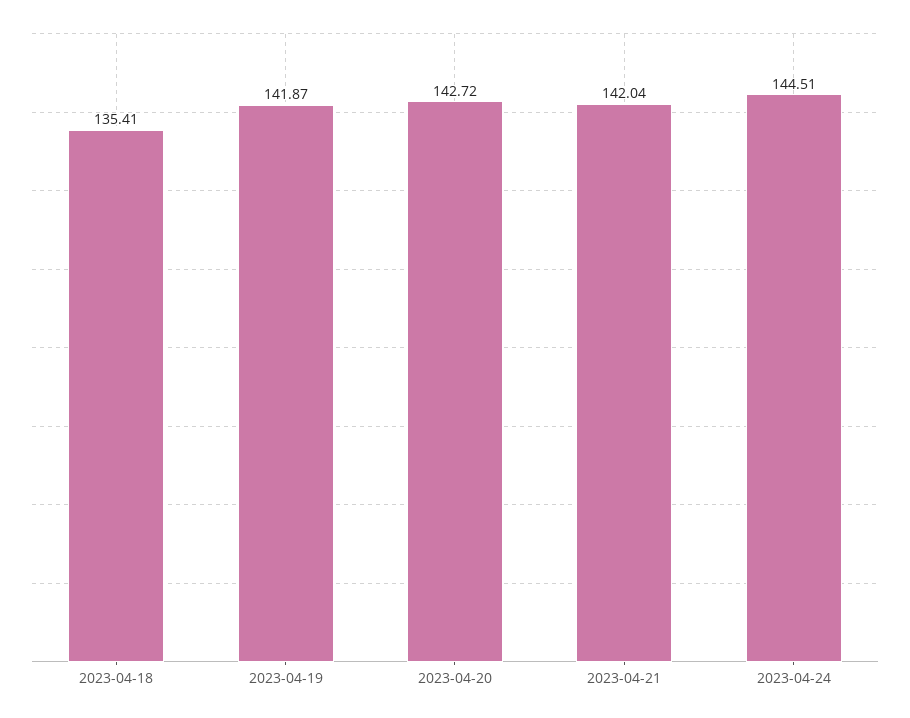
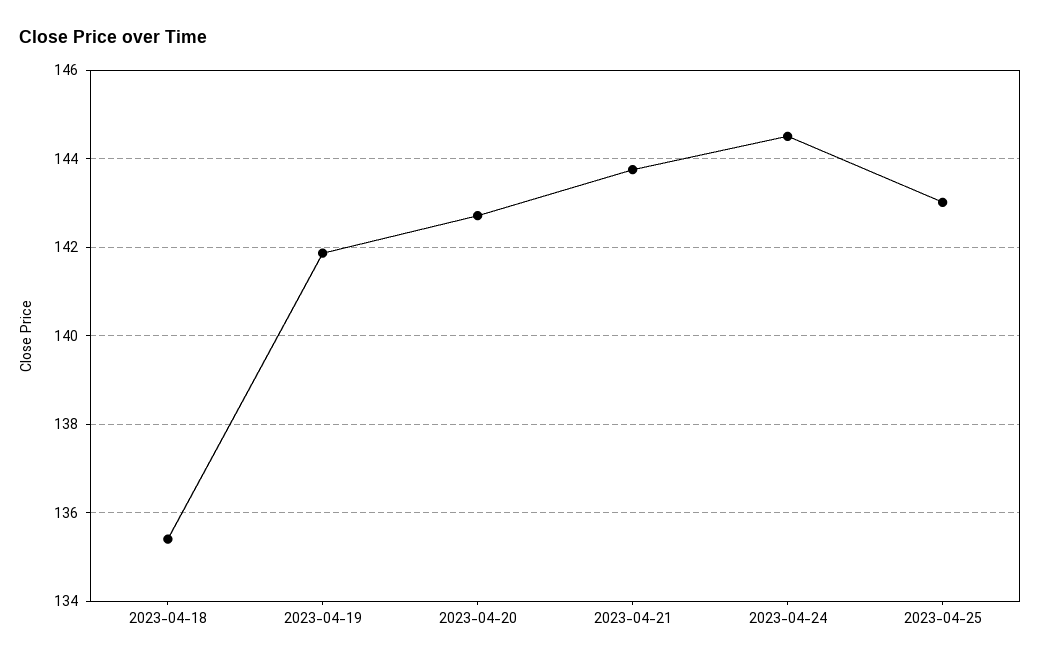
2023-04-21: 142.04 -> 143.8
2023-04-25: none -> 143

